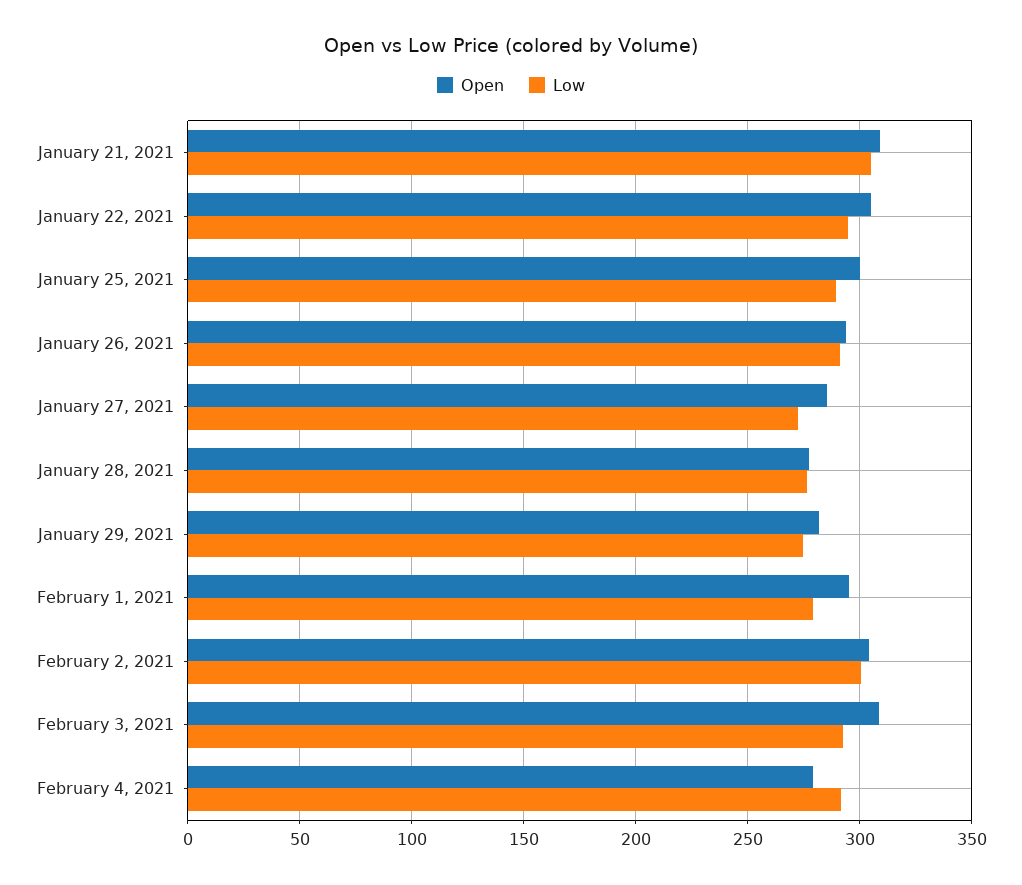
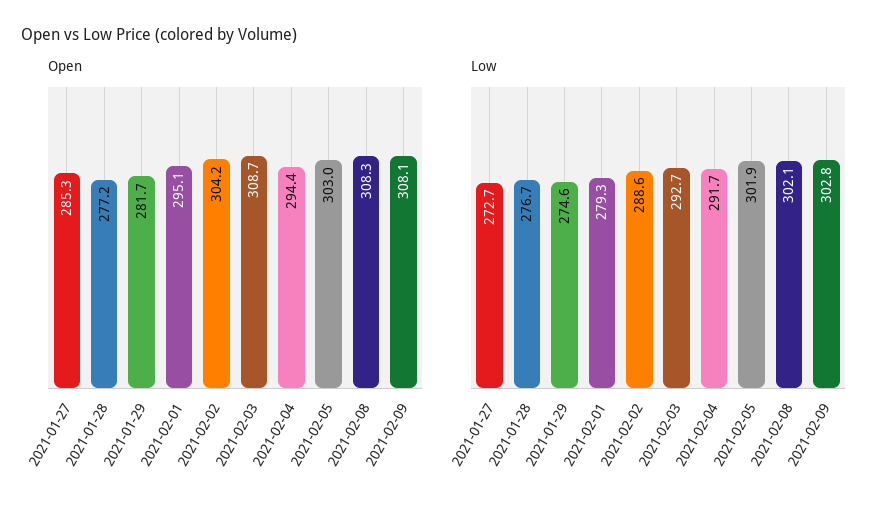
Open, January 21, 2021: 310 -> none
Low, January 21, 2021: 305 -> none
Open, January 22, 2021: 305 -> none
Low, January 22, 2021: 295 -> none
Open, January 25, 2021: 300 -> none
Low, January 25, 2021: 290 -> none
Open, January 26, 2021: 295 -> none
Low, January 26, 2021: 290 -> none
Low, February 2, 2021: 300 -> 288.6
Open, February 4, 2021: 280 -> 294.4
Open, 2021-02-05: none -> 303
Open, 2021-02-08: none -> 308.3
Open, 2021-02-09: none -> 308.1
Low, 2021-02-05: none -> 301.9
Low, 2021-02-08: none -> 302.1
Low, 2021-02-09: none -> 302.8

